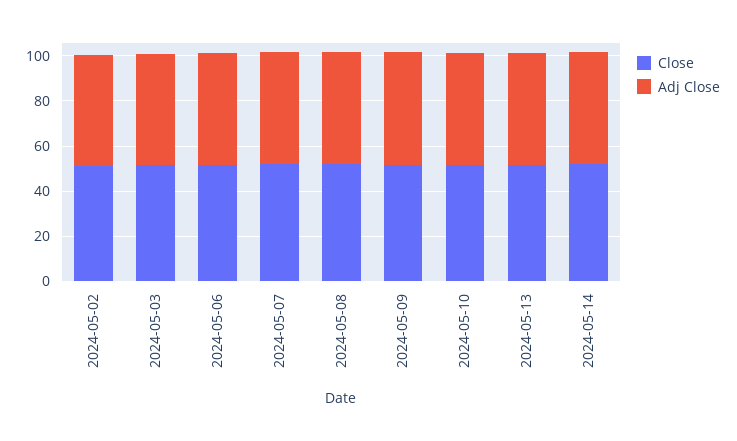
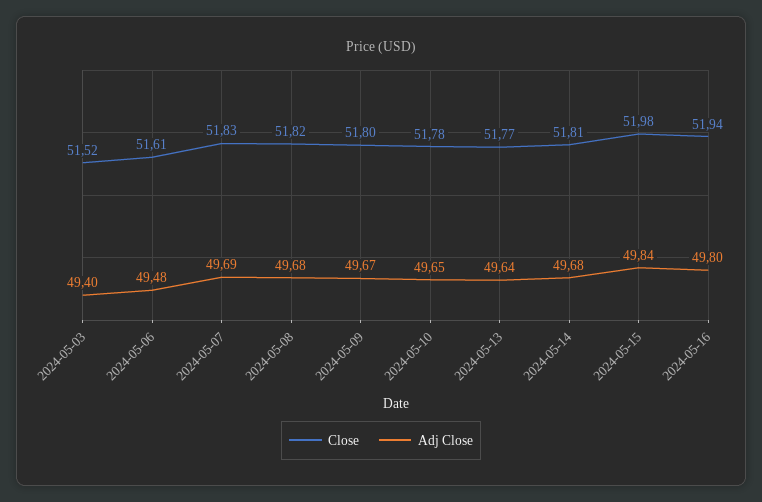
Close, 2024-05-02: 50 -> none
Adj Close, 2024-05-02: 50 -> none
Close, 2024-05-15: none -> 51.98
Adj Close, 2024-05-15: none -> 49.84
Close, 2024-05-16: none -> 51.94
Adj Close, 2024-05-16: none -> 49.8

